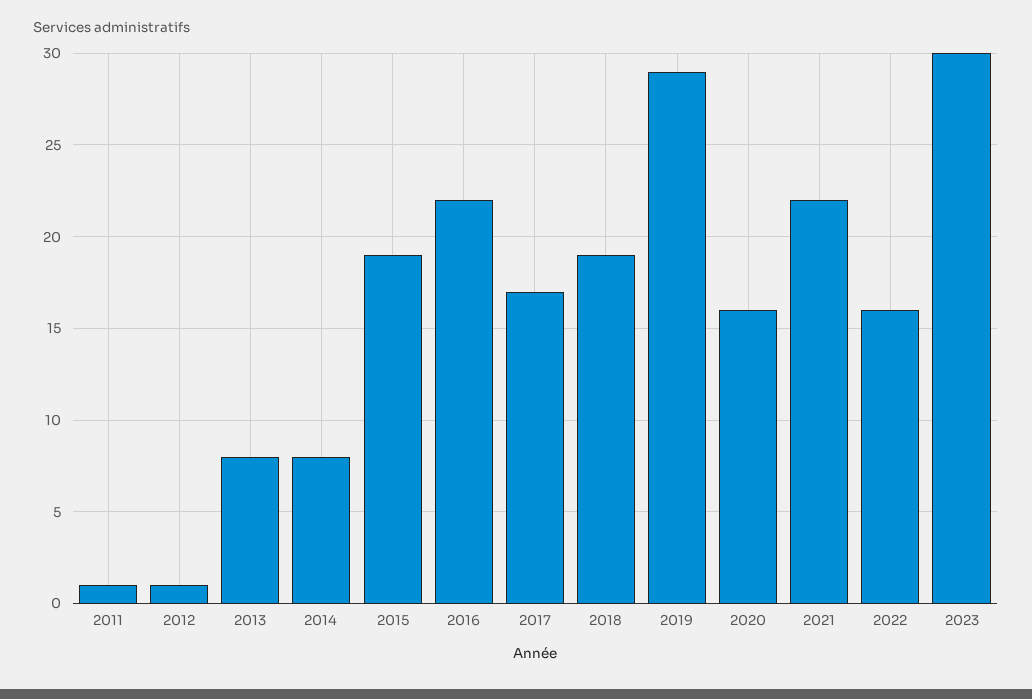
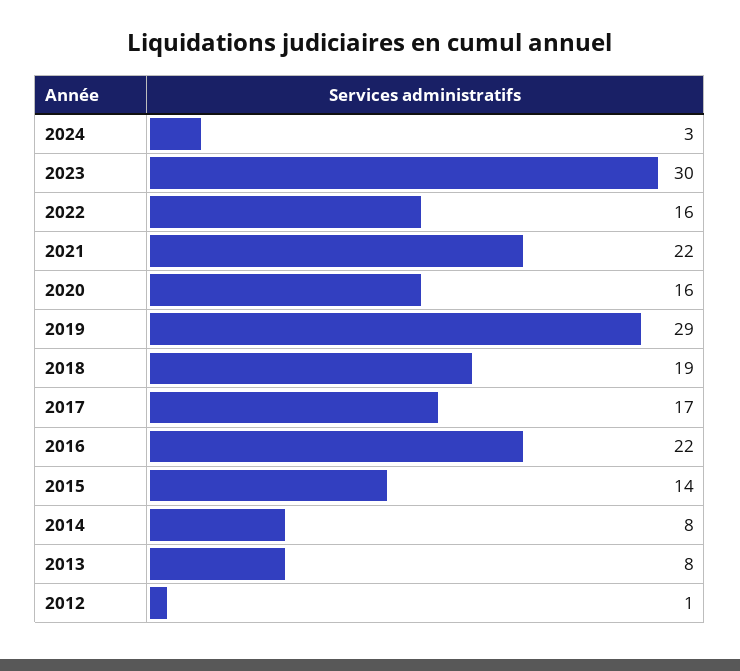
2011: 1 -> none
2015: 19 -> 14
2024: none -> 3

